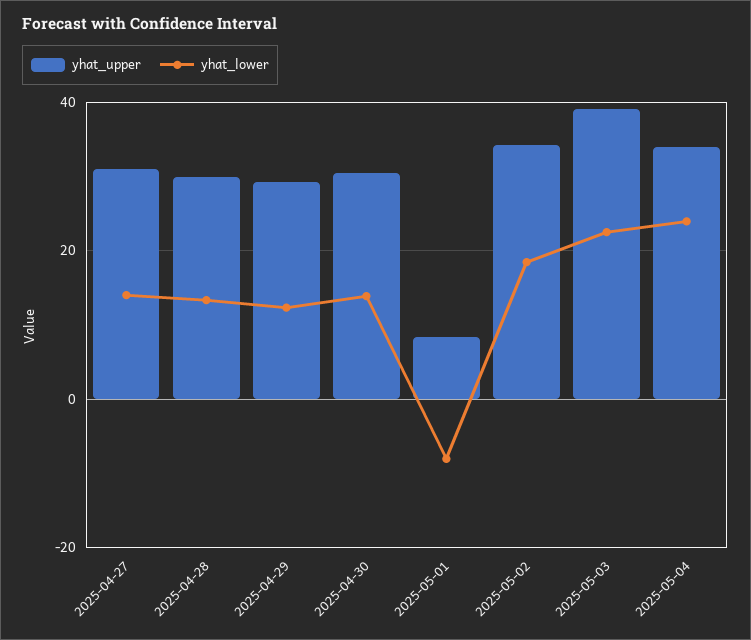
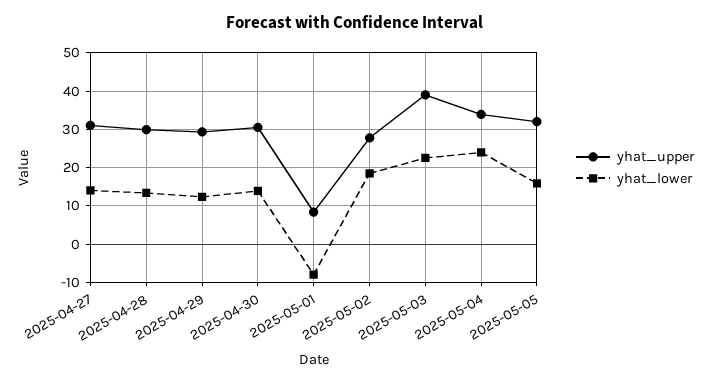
yhat_upper, 2025-05-02: 34 -> 28
yhat_upper, 2025-05-05: none -> 32
yhat_lower, 2025-05-05: none -> 16

